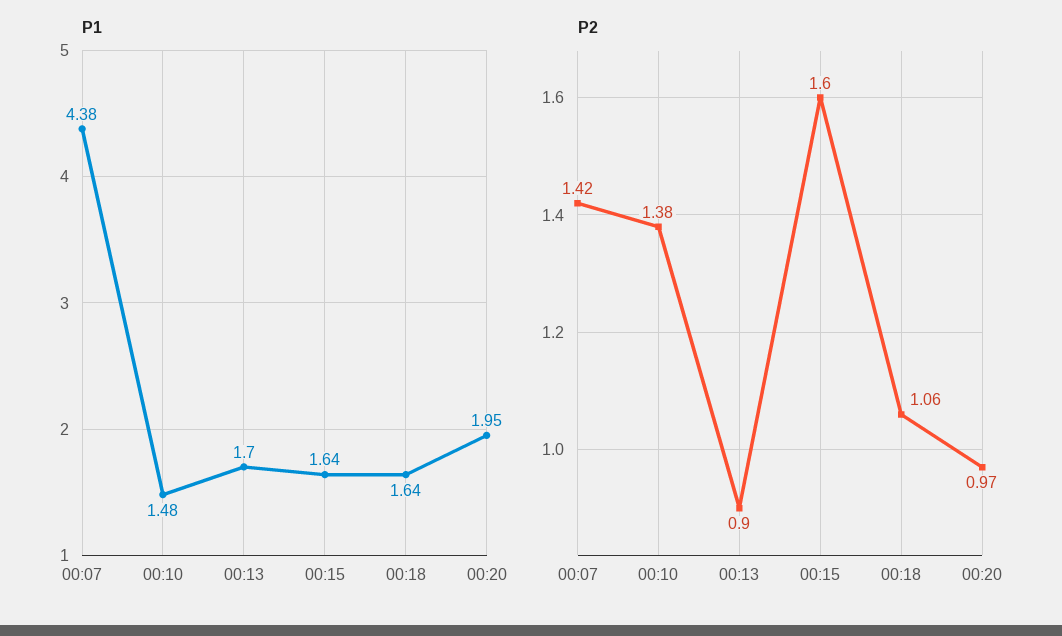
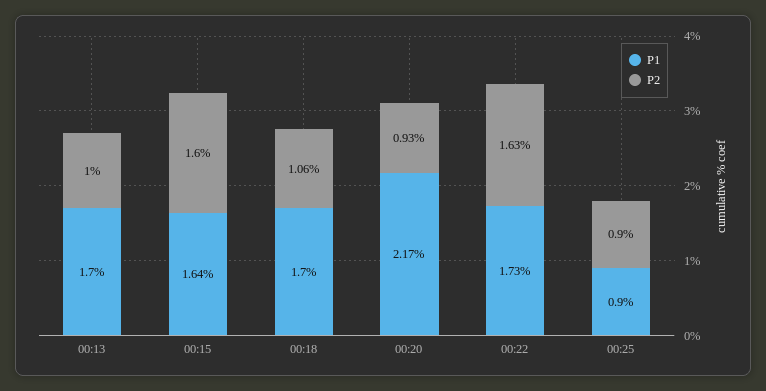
P1, 00:07: 4.38 -> none
P1, 00:10: 1.48 -> none
P1, 00:18: 1.64 -> 1.7
P1, 00:20: 1.95 -> 2.17
P2, 00:07: 1.42 -> none
P2, 00:10: 1.38 -> none
P2, 00:13: 0.9 -> 1
P2, 00:20: 0.97 -> 0.93
P1, 00:22: none -> 1.73
P2, 00:22: none -> 1.63
P1, 00:25: none -> 0.9
P2, 00:25: none -> 0.9

